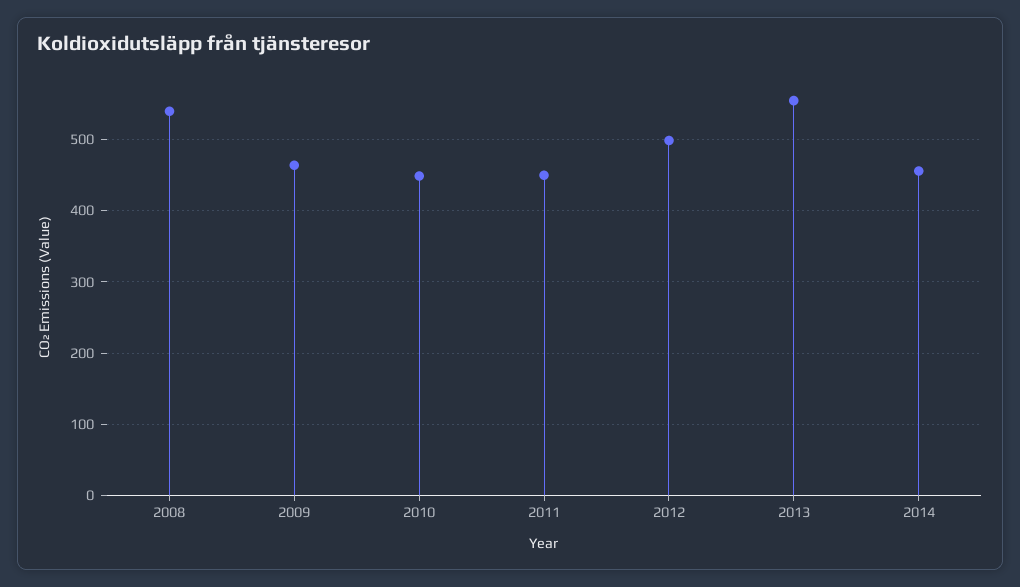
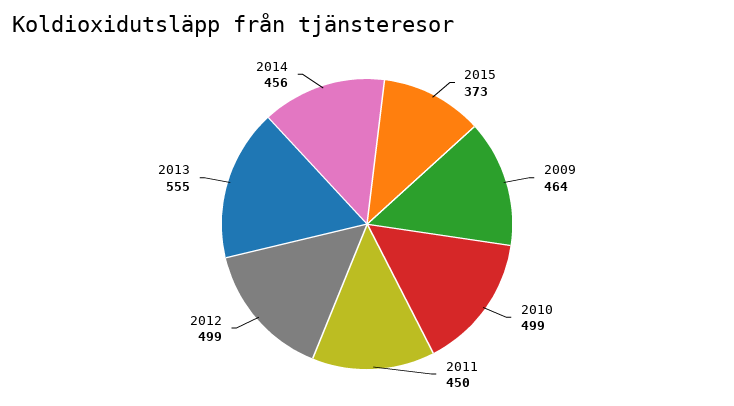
2008: 540 -> none
2010: 450 -> 499
2015: none -> 373

